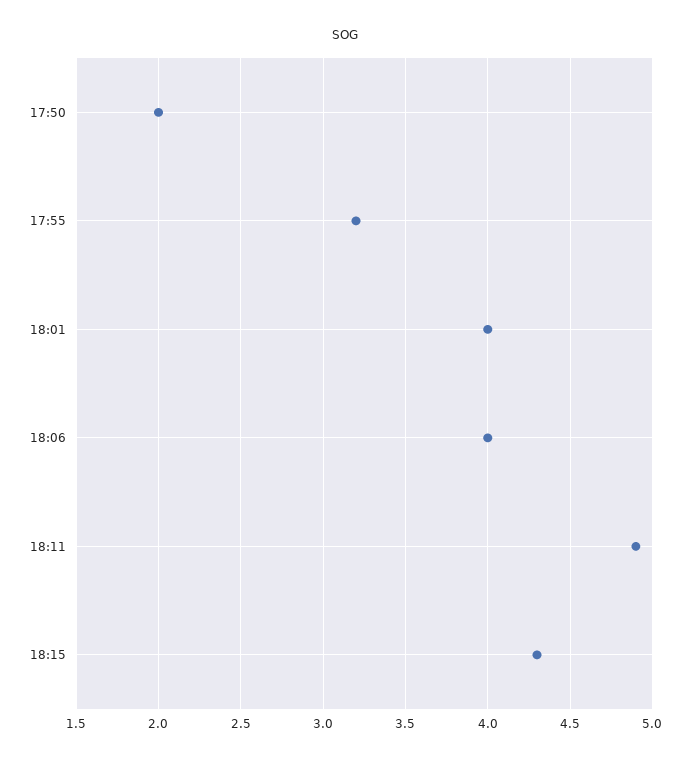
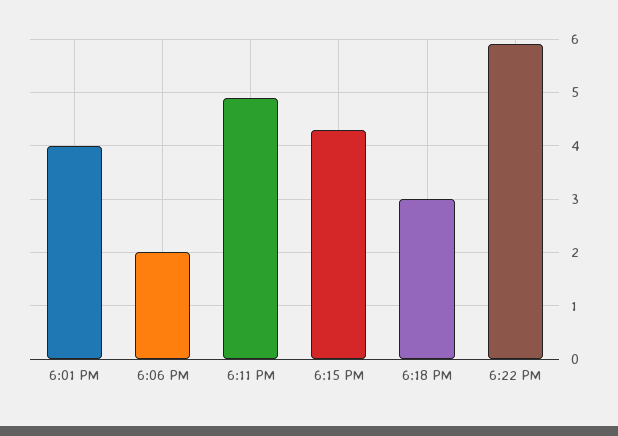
17:50: 2 -> none
17:55: 3.2 -> none
18:06: 4 -> 2
6:18 PM: none -> 3
6:22 PM: none -> 6

